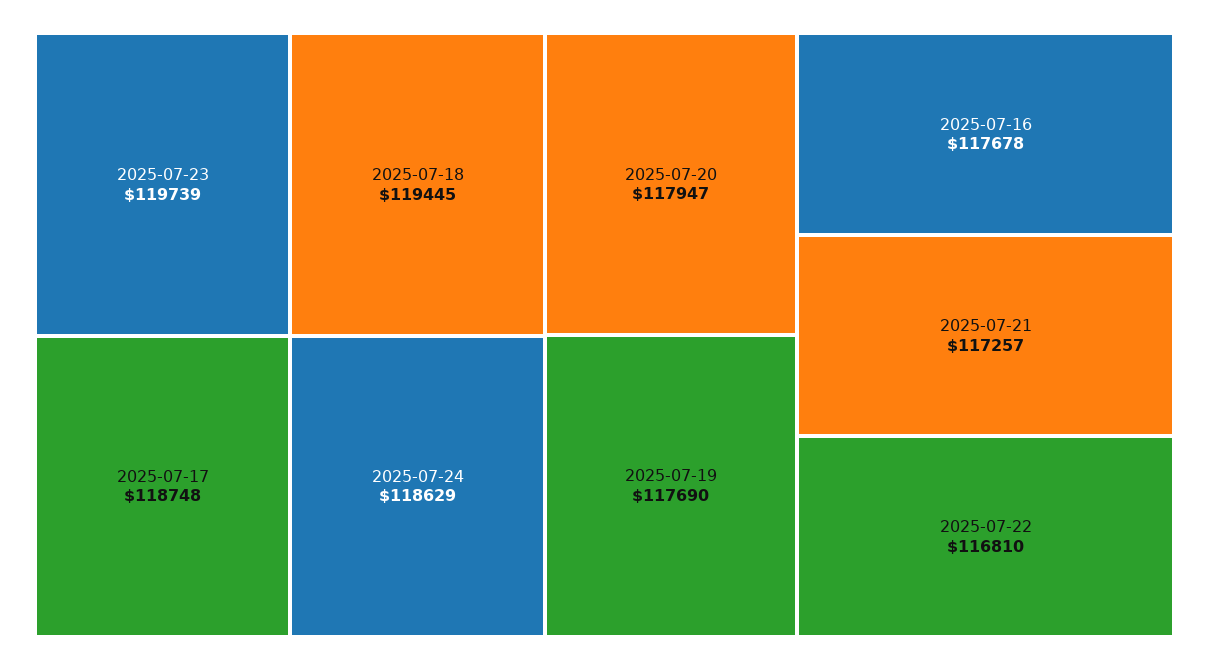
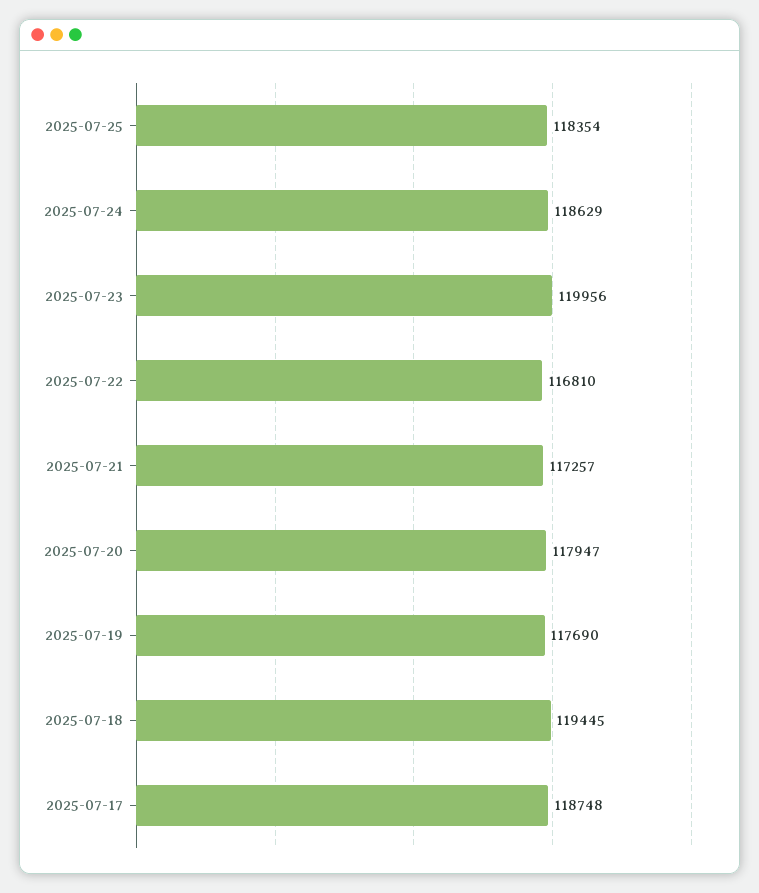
2025-07-23: 119739 -> 119956
2025-07-16: 117678 -> none
2025-07-25: none -> 118354

